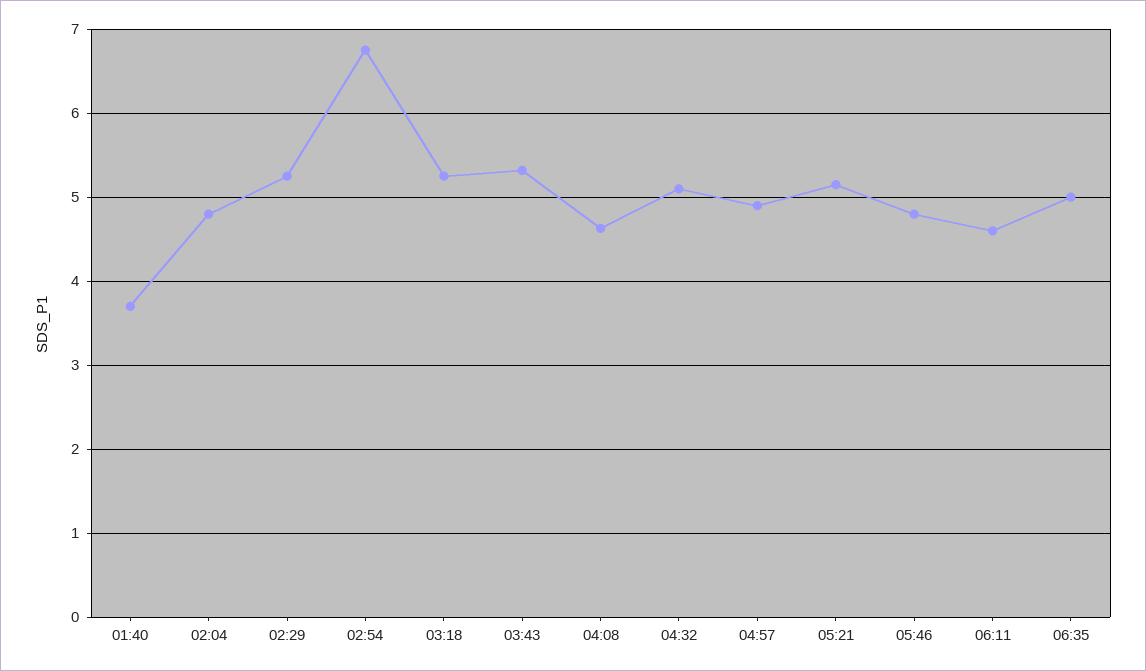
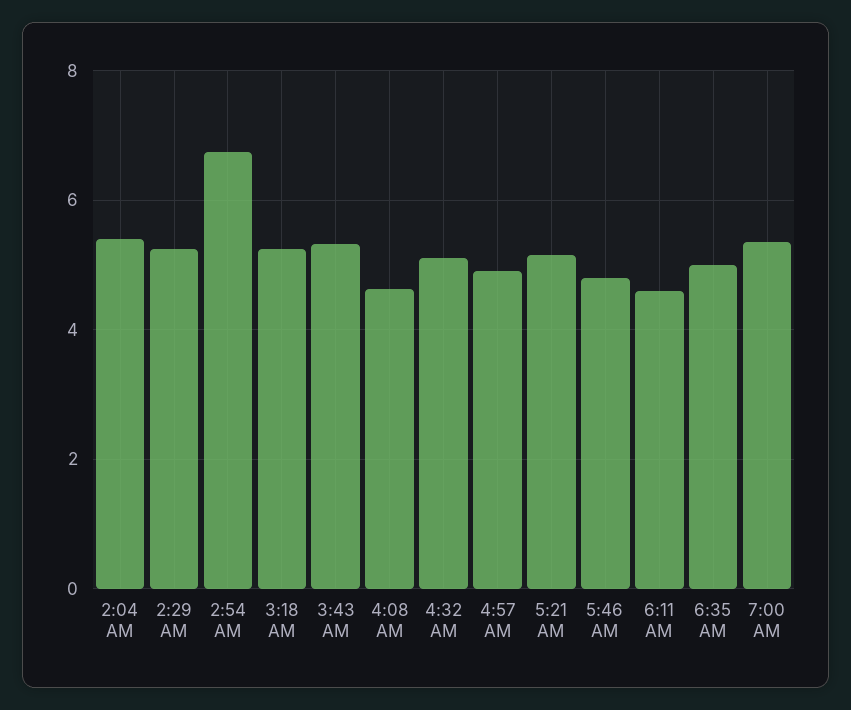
01:40: 3.7 -> none
02:04: 4.8 -> 5.4
7:00 AM: none -> 5.4

